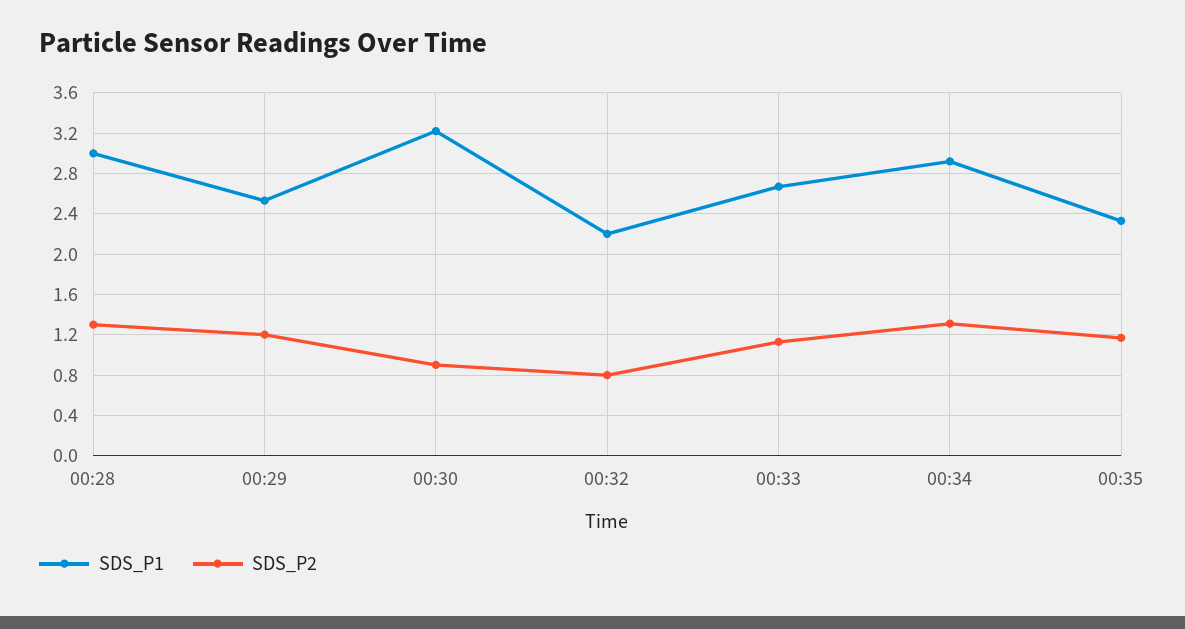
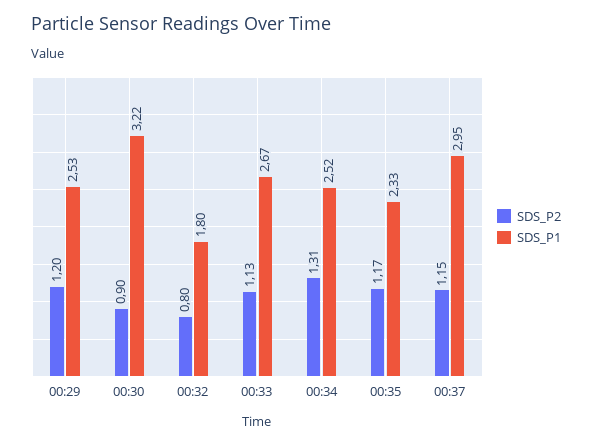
SDS_P1, 00:28: 3 -> none
SDS_P2, 00:28: 1.3 -> none
SDS_P1, 00:32: 2.2 -> 1.8
SDS_P1, 00:34: 2.9 -> 2.52
SDS_P2, 00:37: none -> 1.15
SDS_P1, 00:37: none -> 2.95

